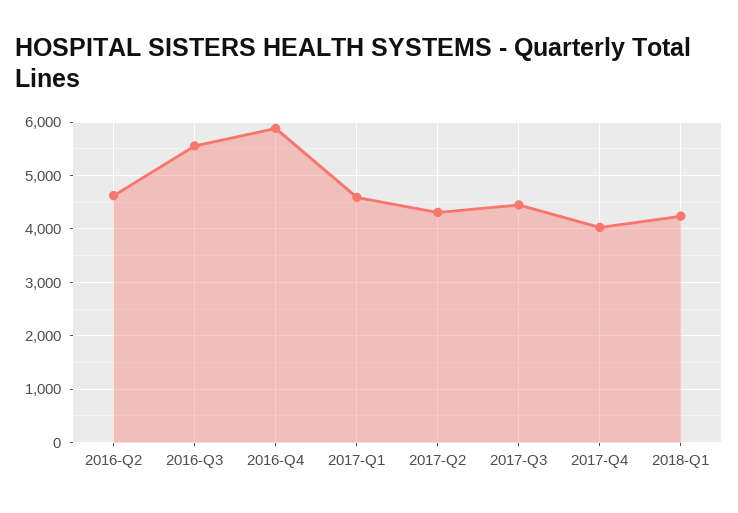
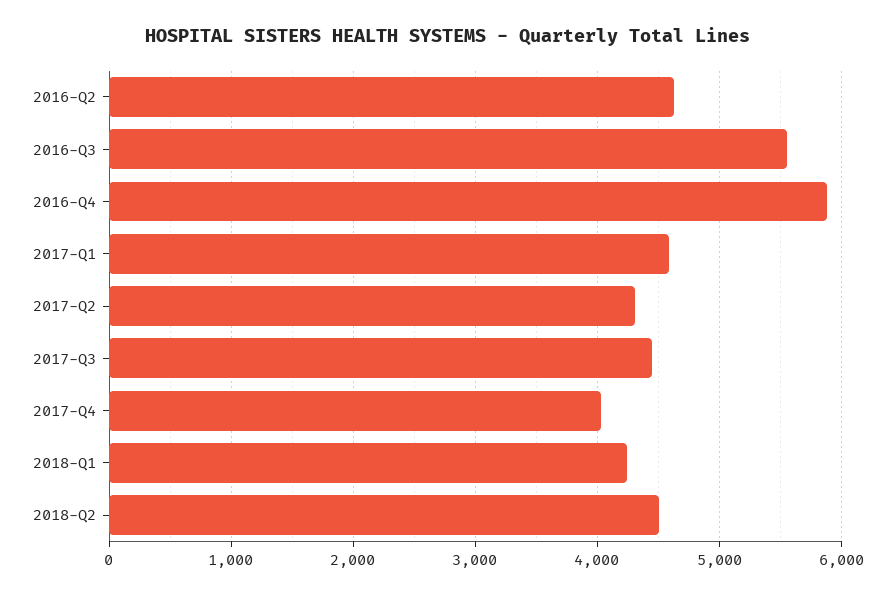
2018-Q2: none -> 4500

